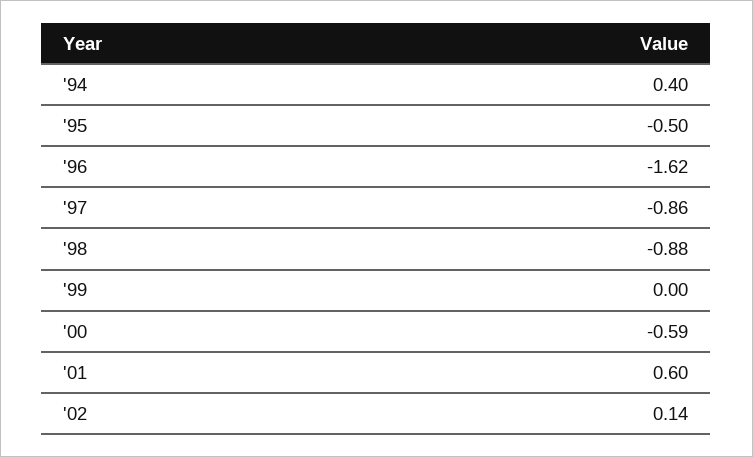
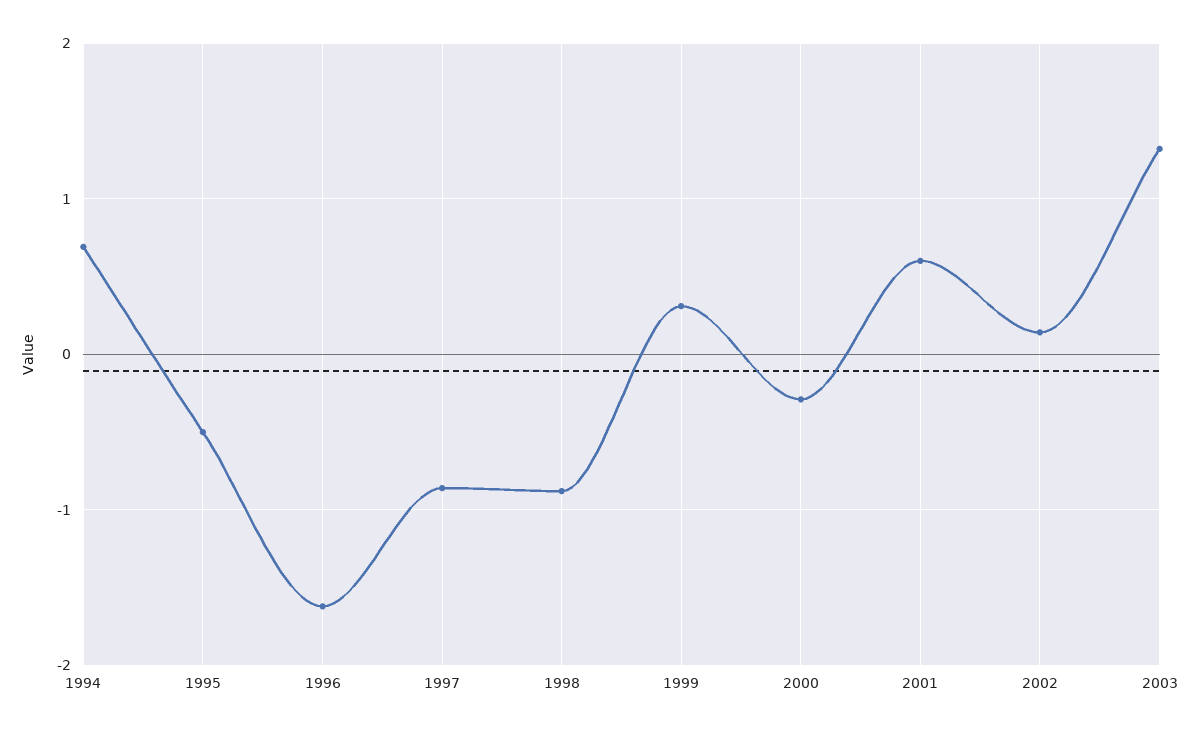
'94: 0.4 -> 0.7
'99: 0 -> 0.3
'00: -0.59 -> -0.3
2003: none -> 1.3

